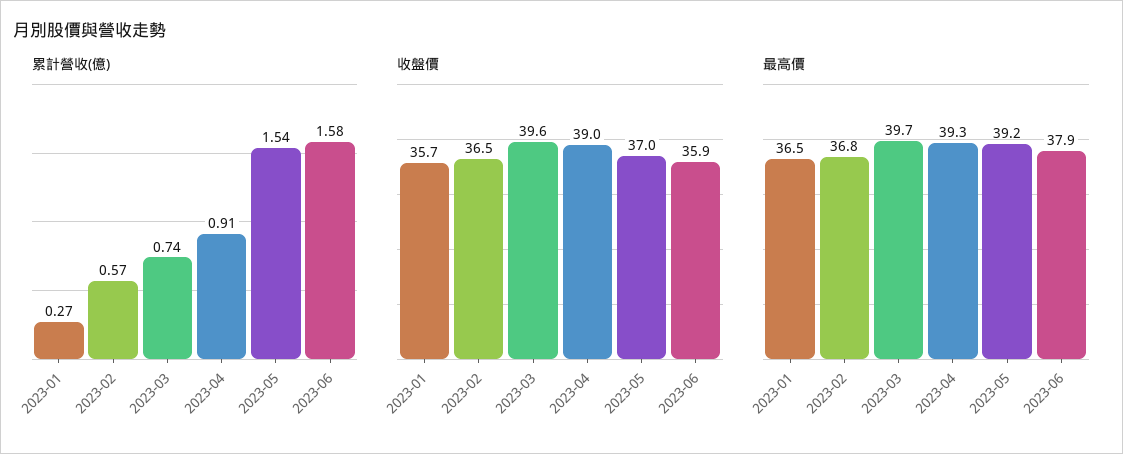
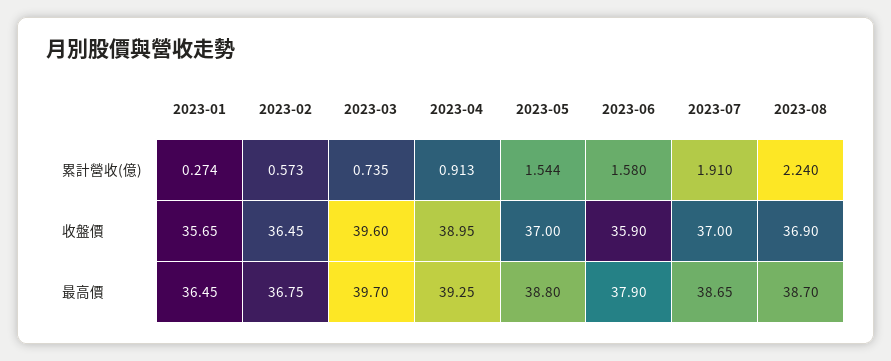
最高價, 2023-05: 39.2 -> 38.8
累計營收(億), 2023-07: none -> 1.91
累計營收(億), 2023-08: none -> 2.24
收盤價, 2023-07: none -> 37
收盤價, 2023-08: none -> 36.9
最高價, 2023-07: none -> 38.65
最高價, 2023-08: none -> 38.7

